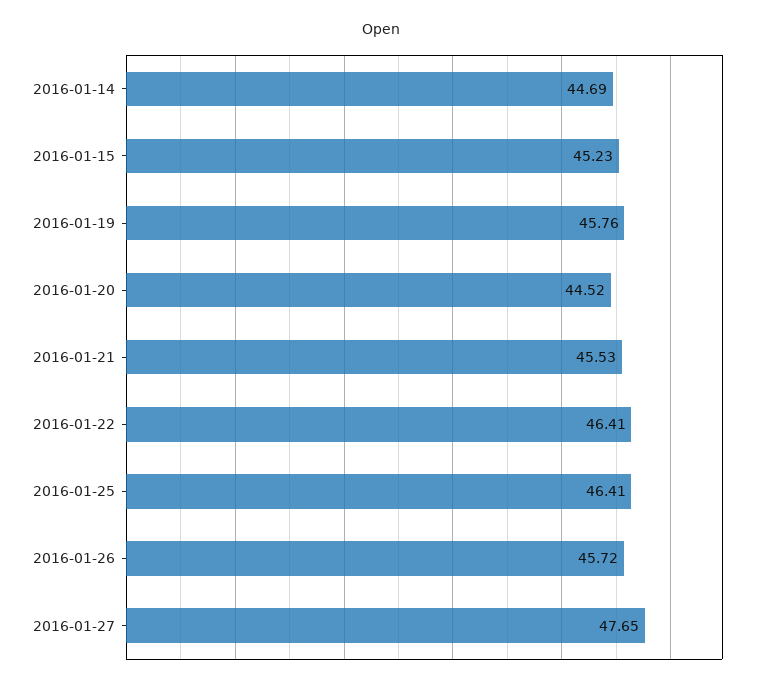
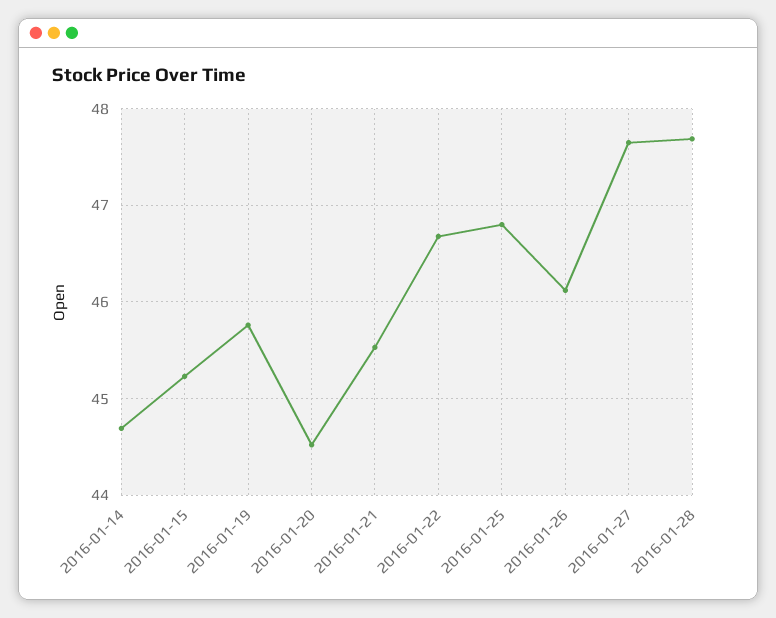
2016-01-22: 46.41 -> 46.7
2016-01-25: 46.41 -> 46.8
2016-01-26: 45.72 -> 46.1
2016-01-28: none -> 47.7

